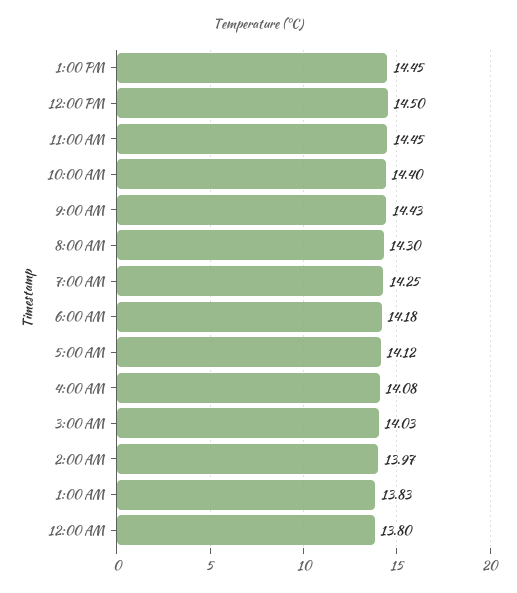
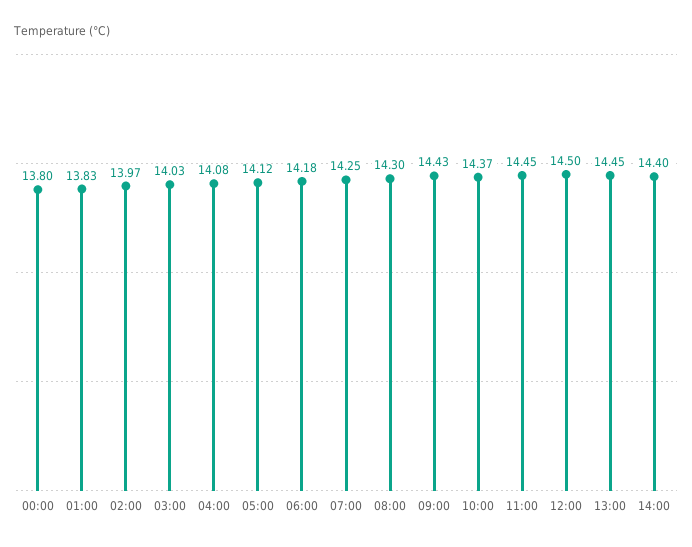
10:00 AM: 14.4 -> 14.37
14:00: none -> 14.4

